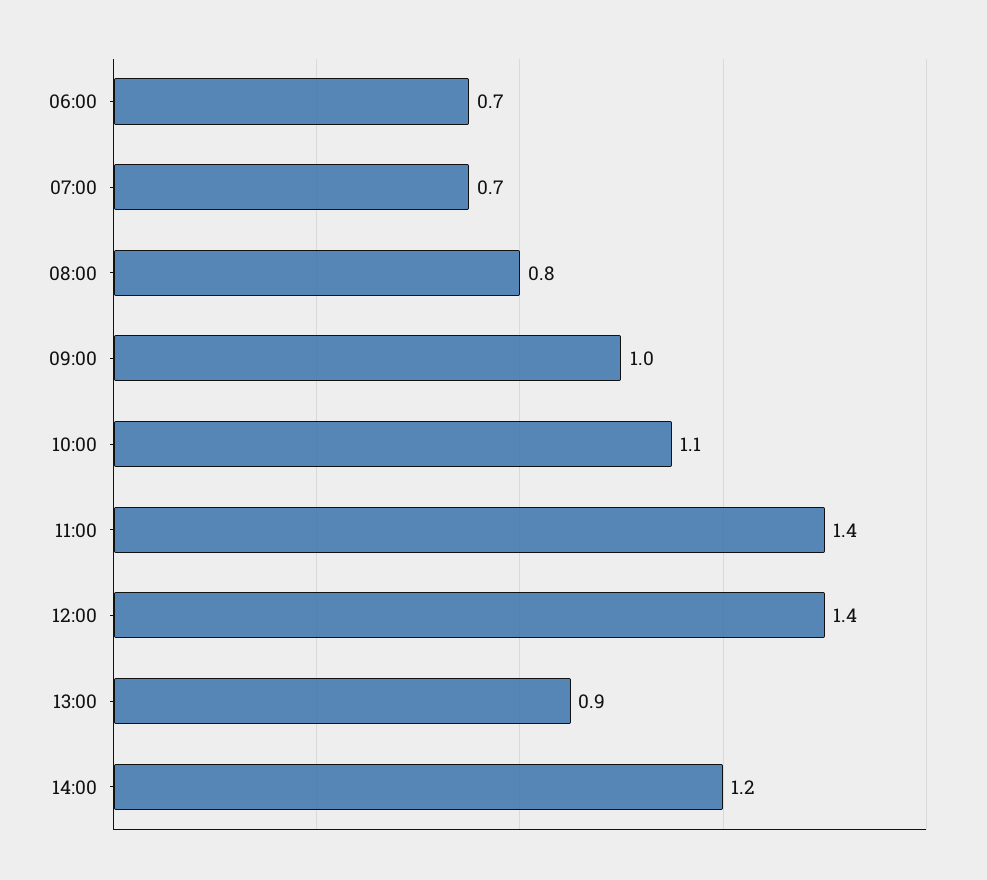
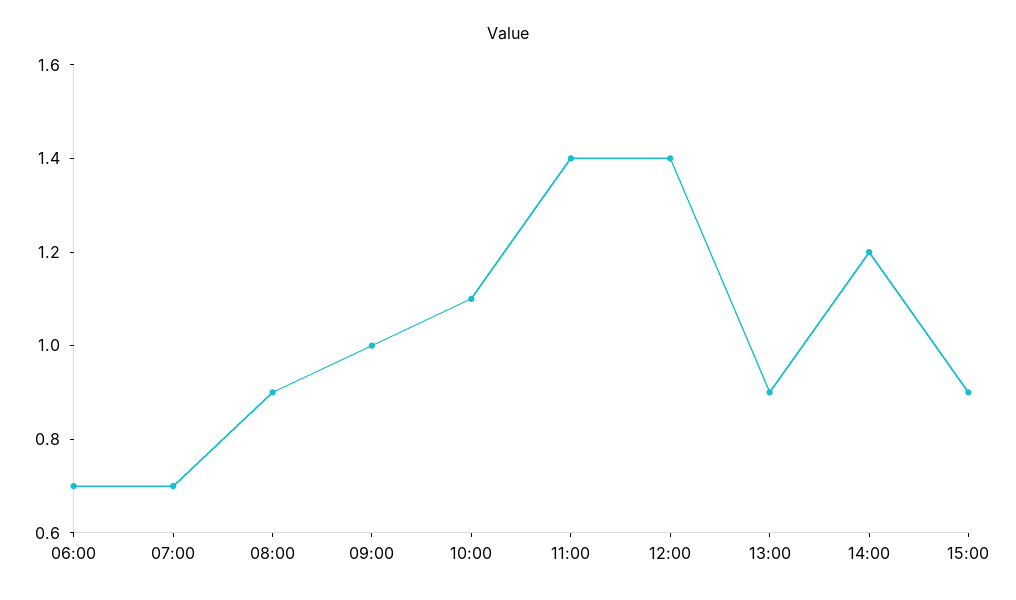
08:00: 0.8 -> 0.9
15:00: none -> 0.9

